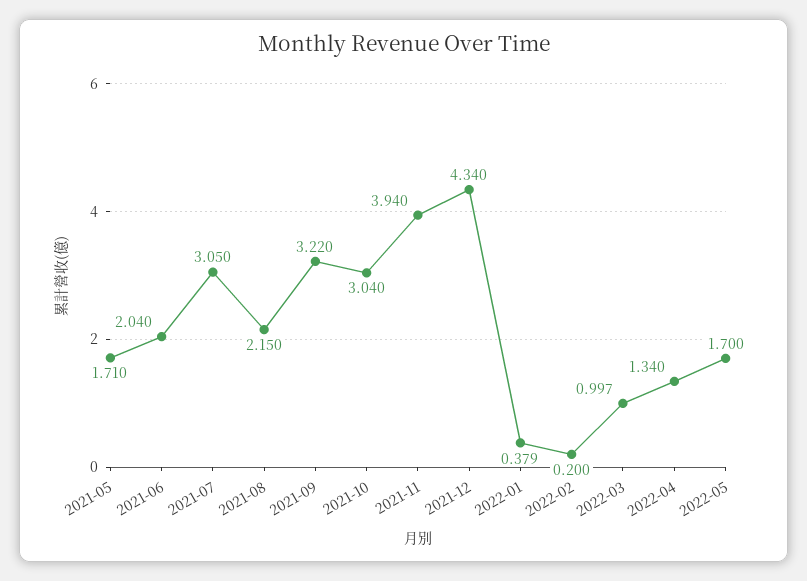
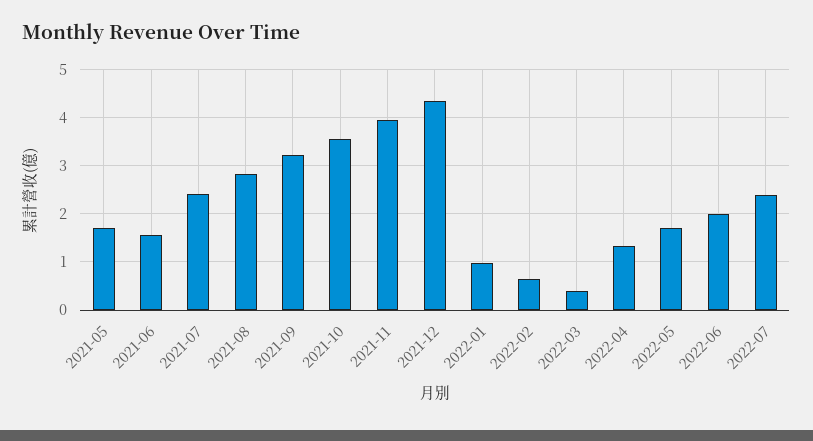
2021-06: 2.04 -> 1.6
2021-07: 3.05 -> 2.4
2021-08: 2.15 -> 2.8
2021-10: 3.04 -> 3.6
2022-01: 0.379 -> 1
2022-02: 0.2 -> 0.6
2022-03: 0.997 -> 0.4
2022-06: none -> 2
2022-07: none -> 2.4

